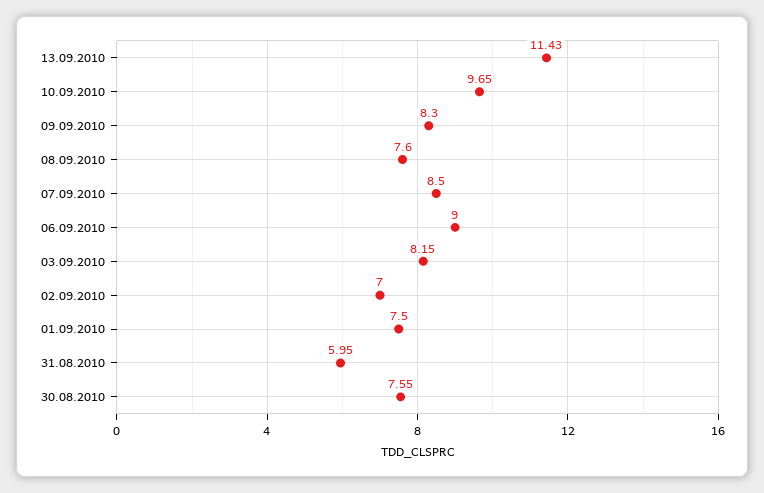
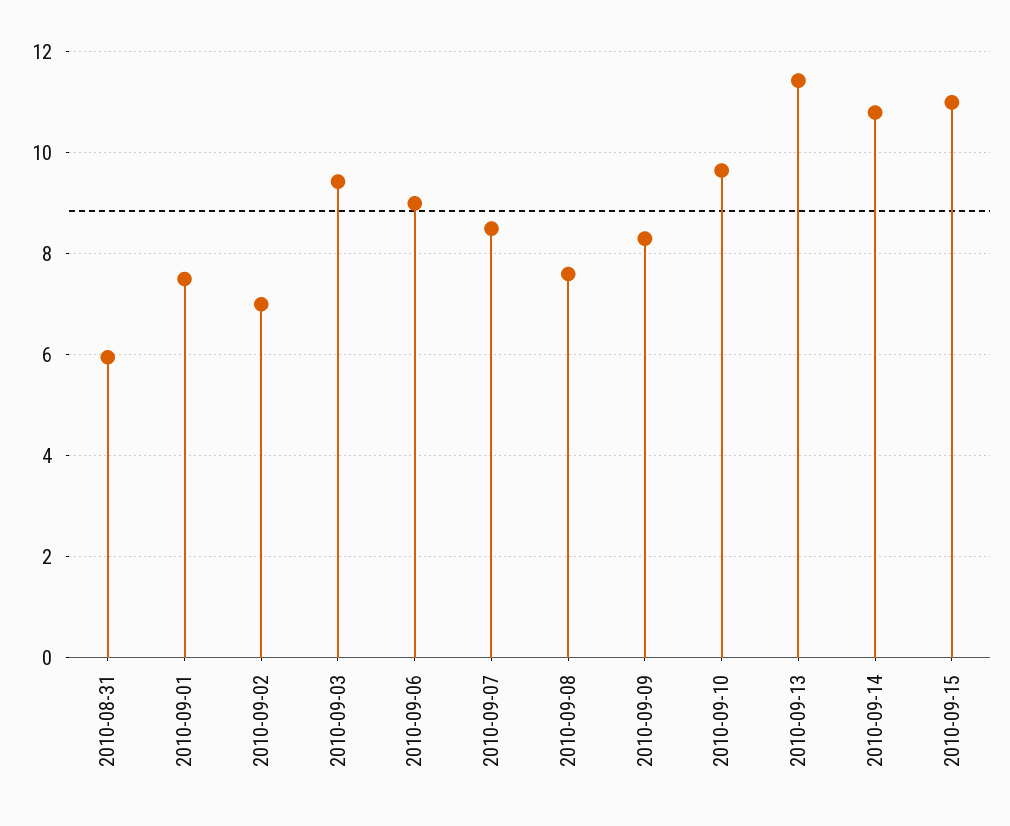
03.09.2010: 8.15 -> 9.4
30.08.2010: 7.55 -> none
2010-09-14: none -> 10.8
2010-09-15: none -> 11

